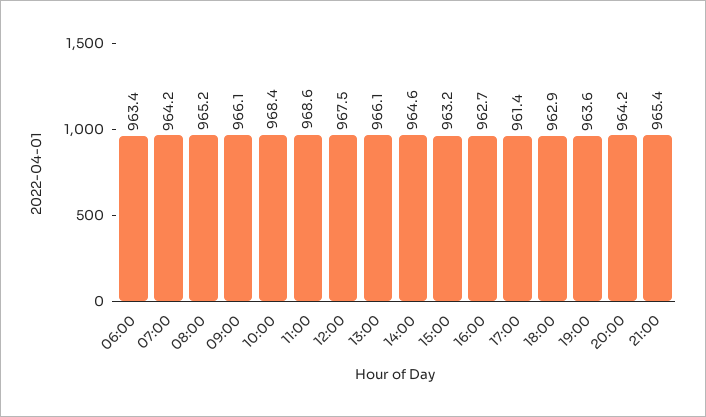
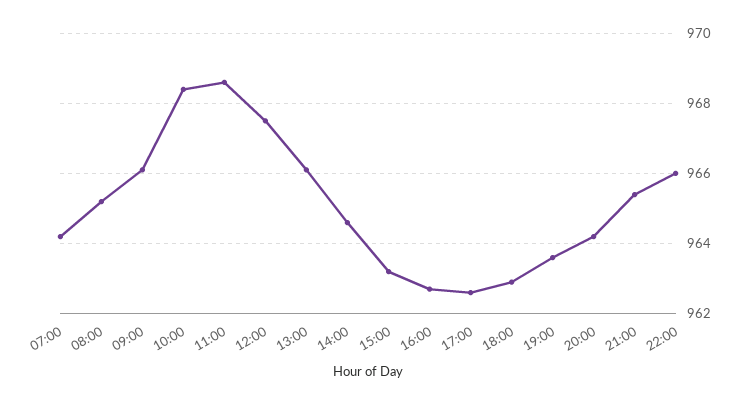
06:00: 963.4 -> none
17:00: 961.4 -> 962.5
22:00: none -> 966

